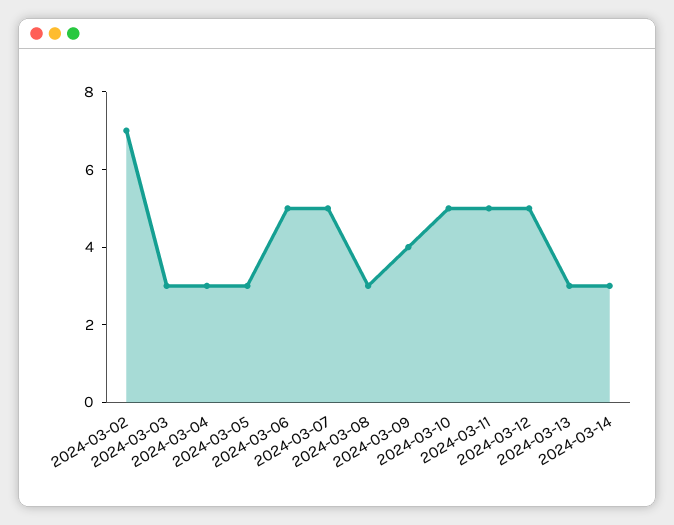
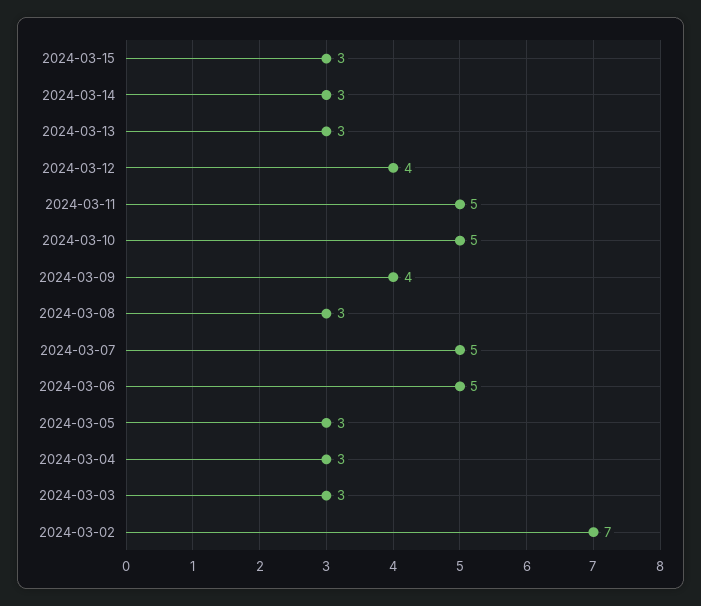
2024-03-12: 5 -> 4
2024-03-15: none -> 3

